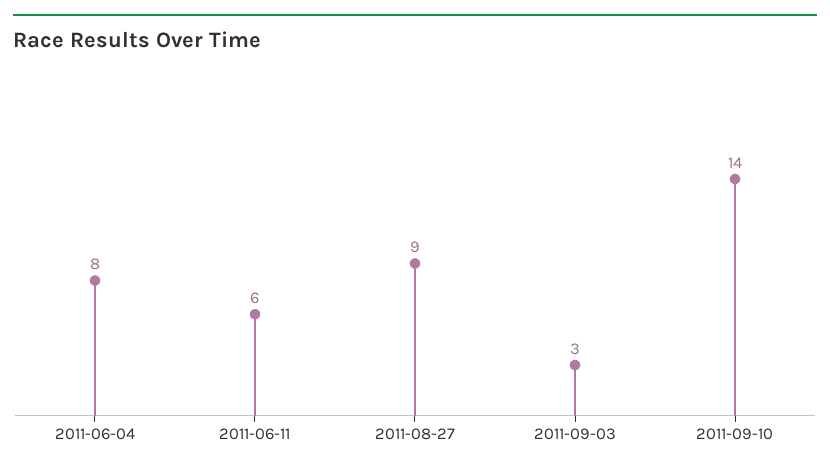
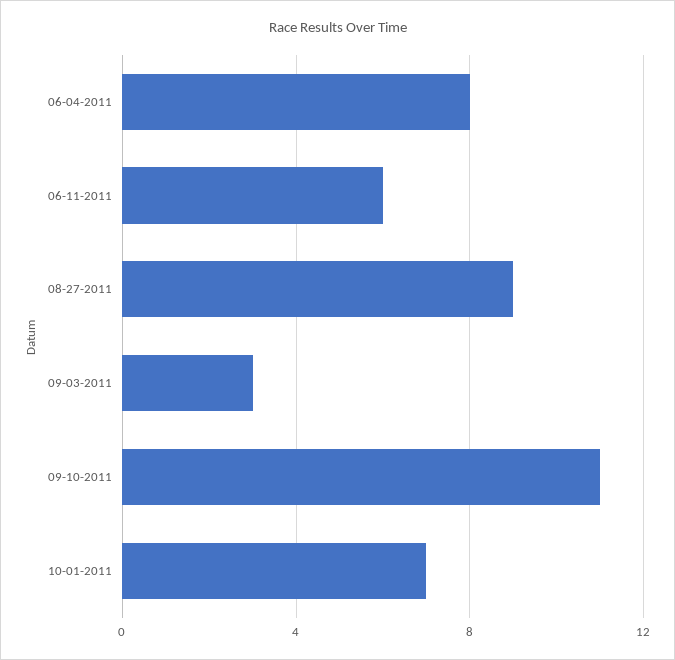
2011-09-10: 14 -> 11
10-01-2011: none -> 7

